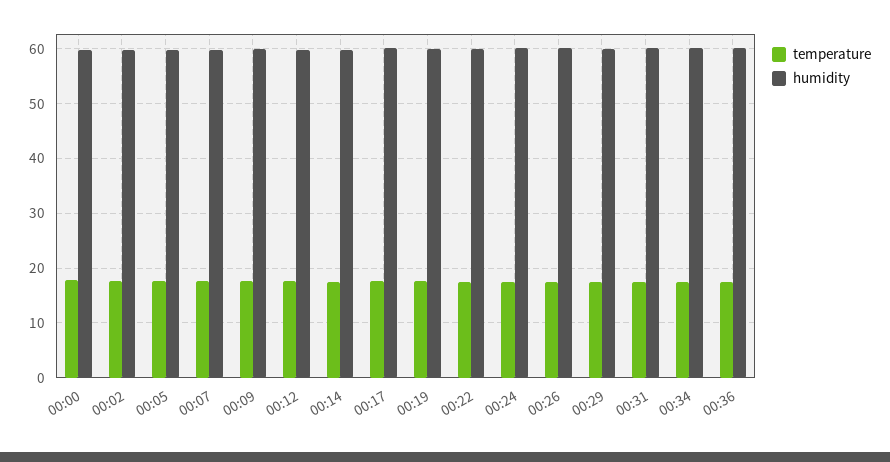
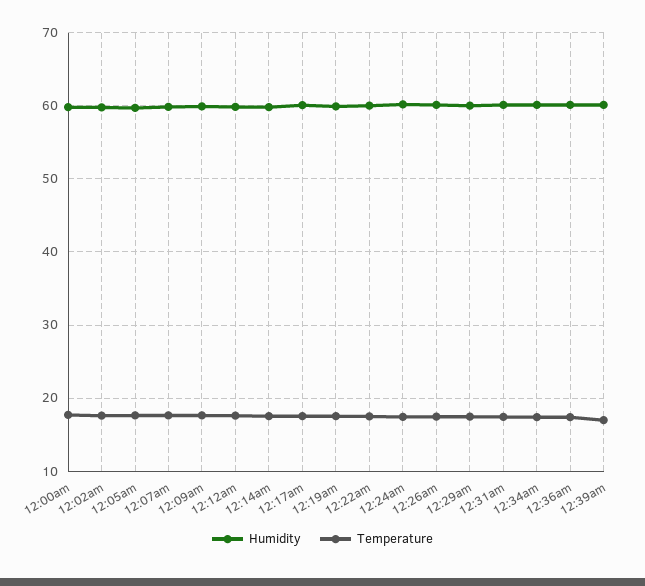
humidity, 12:39am: none -> 60
temperature, 12:39am: none -> 17

